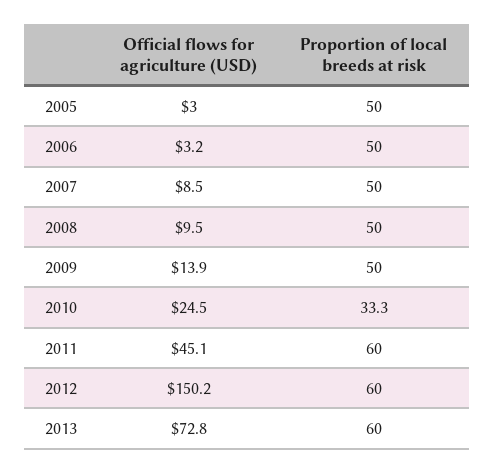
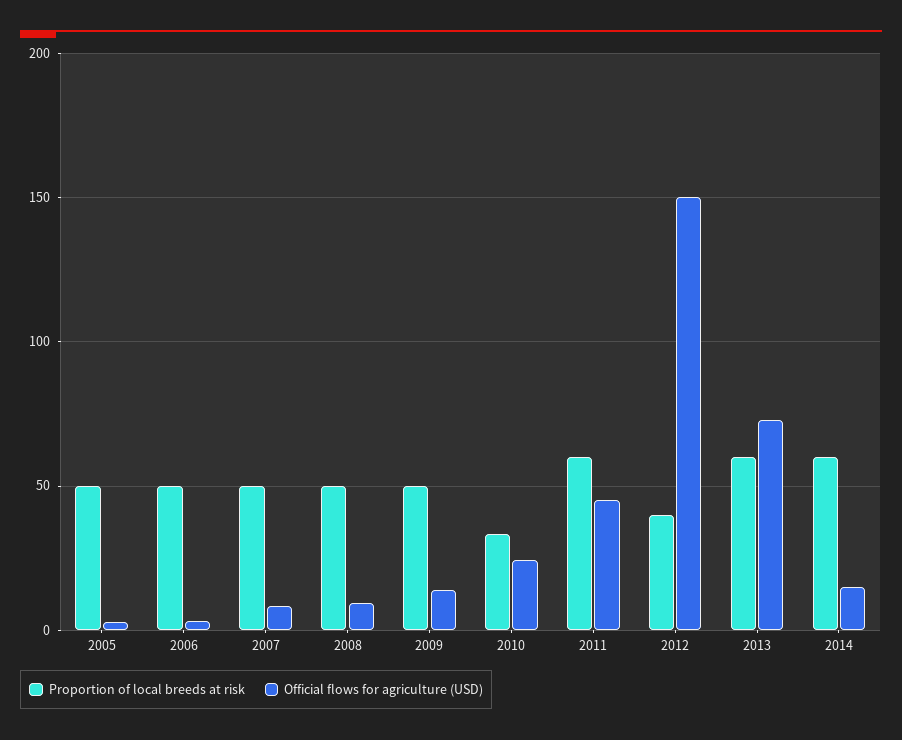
Proportion of local breeds at risk, 2012: 60 -> 40
Proportion of local breeds at risk, 2014: none -> 60
Official flows for agriculture (USD), 2014: none -> 15

